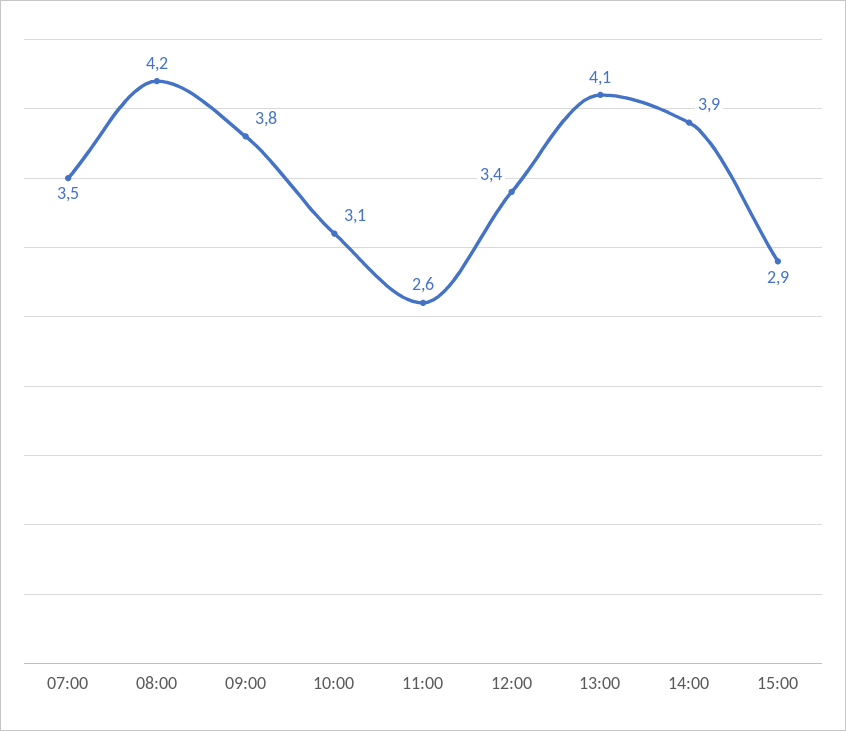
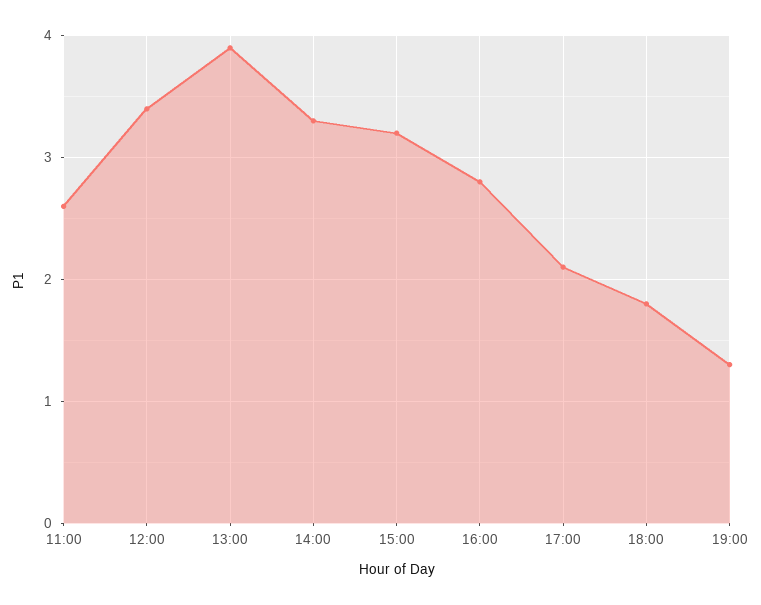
07:00: 3.5 -> none
08:00: 4.2 -> none
09:00: 3.8 -> none
10:00: 3.1 -> none
13:00: 4.1 -> 3.9
14:00: 3.9 -> 3.3
15:00: 2.9 -> 3.2
16:00: none -> 2.8
17:00: none -> 2.1
18:00: none -> 1.8
19:00: none -> 1.3

